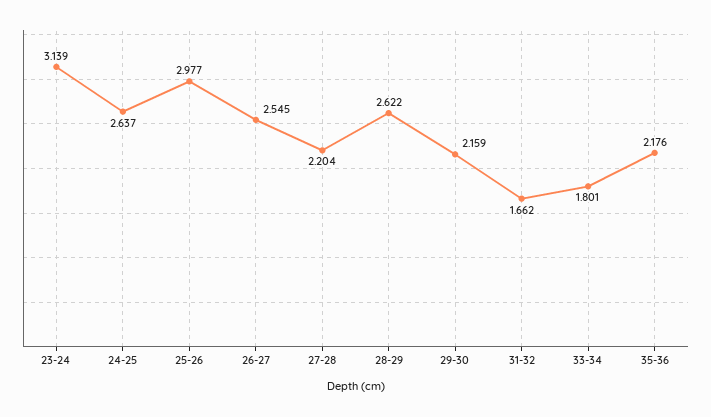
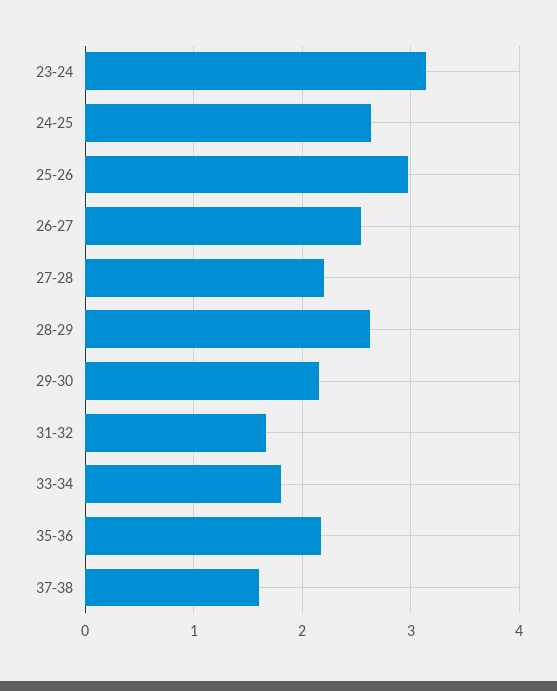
37-38: none -> 1.6

